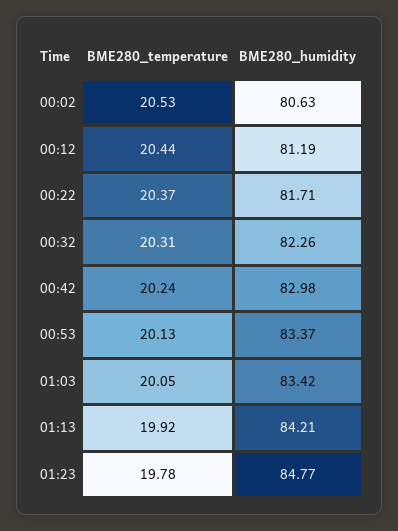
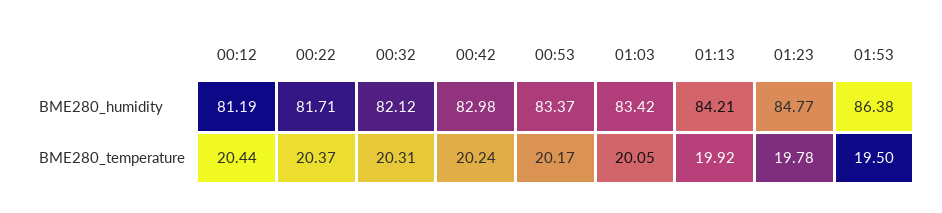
BME280_temperature, 00:02: 20.53 -> none
BME280_humidity, 00:02: 80.63 -> none
BME280_humidity, 00:32: 82.26 -> 82.12
BME280_temperature, 00:53: 20.13 -> 20.17
BME280_humidity, 01:53: none -> 86.38
BME280_temperature, 01:53: none -> 19.5

